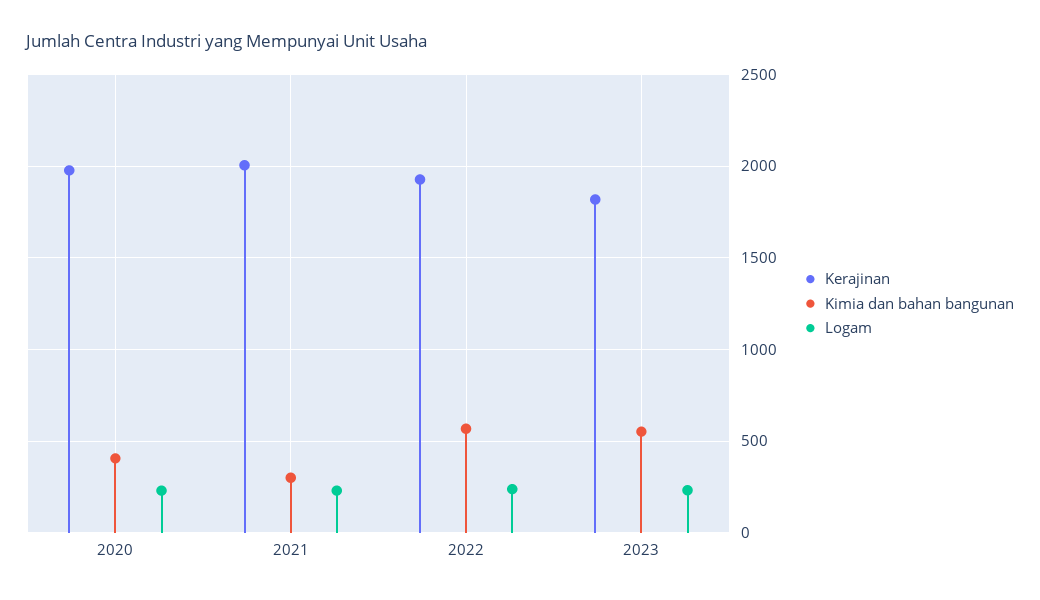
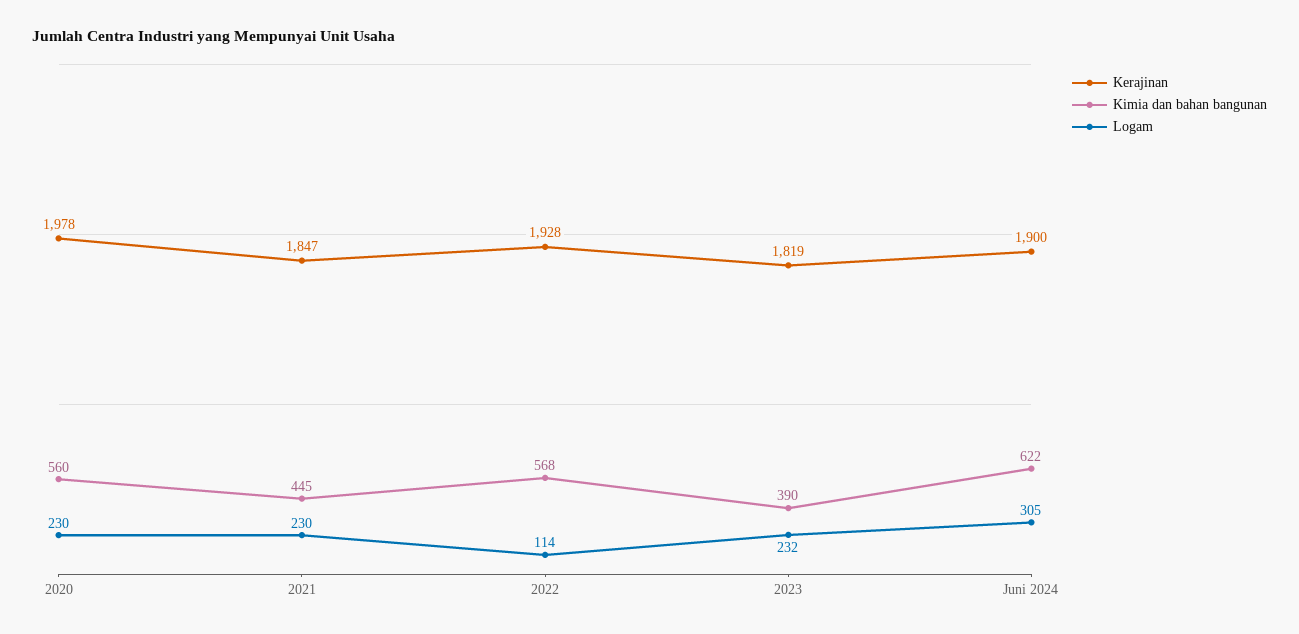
Kimia dan bahan bangunan, 2020: 400 -> 560
Kerajinan, 2021: 2000 -> 1847
Kimia dan bahan bangunan, 2021: 300 -> 445
Logam, 2022: 250 -> 114
Kimia dan bahan bangunan, 2023: 550 -> 390
Kerajinan, Juni 2024: none -> 1900
Kimia dan bahan bangunan, Juni 2024: none -> 622
Logam, Juni 2024: none -> 305

